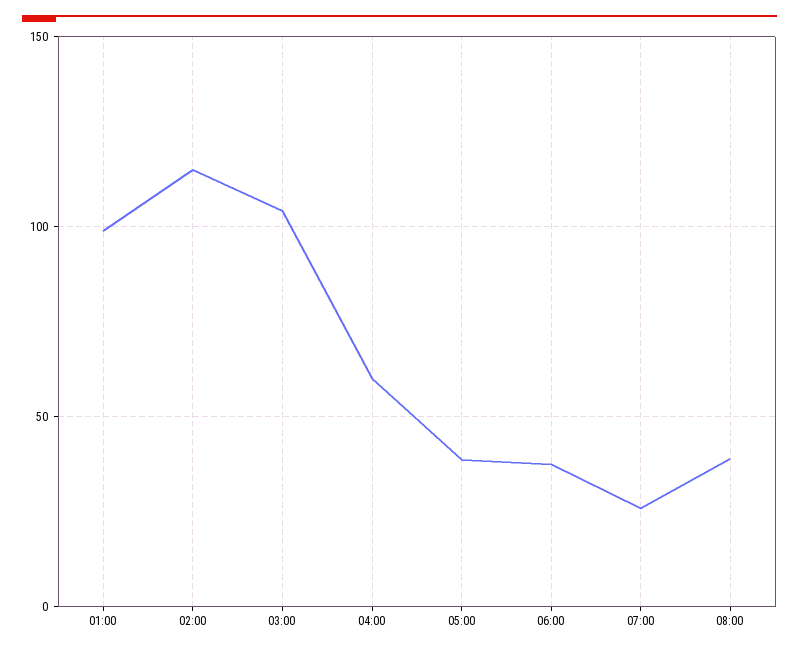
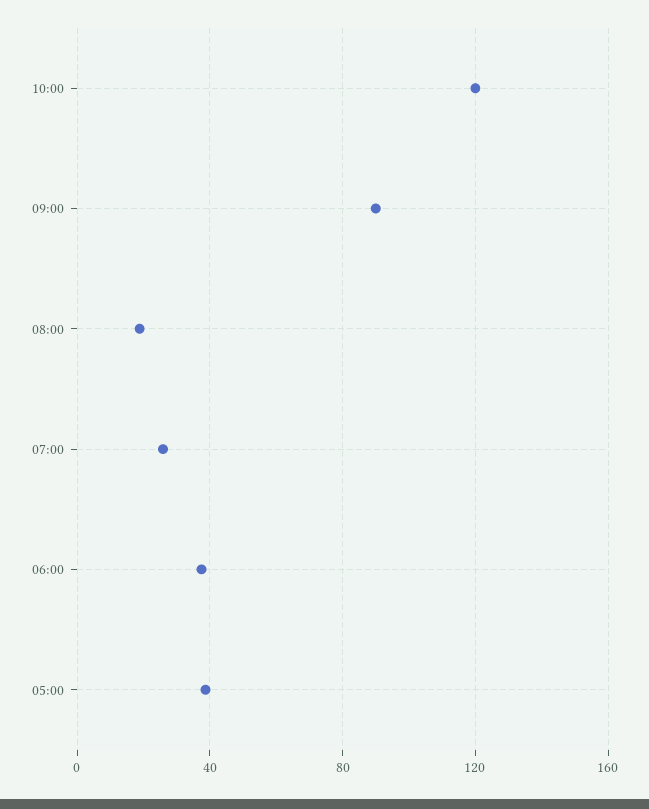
01:00: 100 -> none
02:00: 115 -> none
03:00: 105 -> none
04:00: 60 -> none
08:00: 40 -> 20
10:00: none -> 120
09:00: none -> 90

